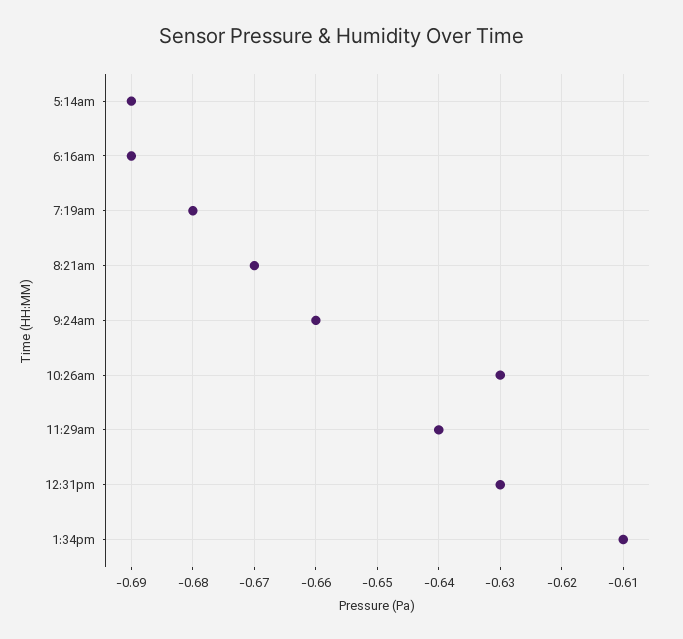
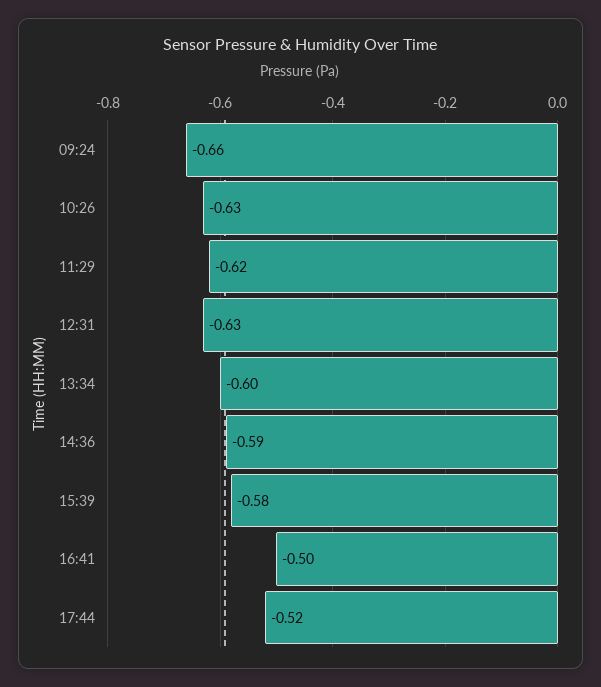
5:14am: -0.69 -> none
6:16am: -0.69 -> none
7:19am: -0.68 -> none
8:21am: -0.67 -> none
11:29am: -0.64 -> -0.62
1:34pm: -0.61 -> -0.6
14:36: none -> -0.59
15:39: none -> -0.58
16:41: none -> -0.5
17:44: none -> -0.52

